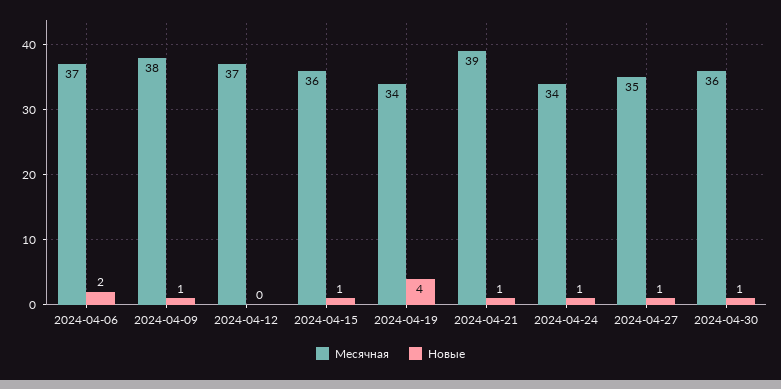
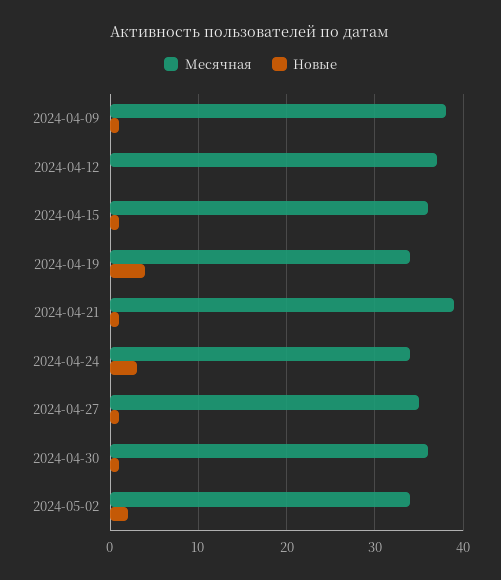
Месячная, 2024-04-06: 37 -> none
Новые, 2024-04-06: 2 -> none
Новые, 2024-04-24: 1 -> 3
Месячная, 2024-05-02: none -> 34
Новые, 2024-05-02: none -> 2

